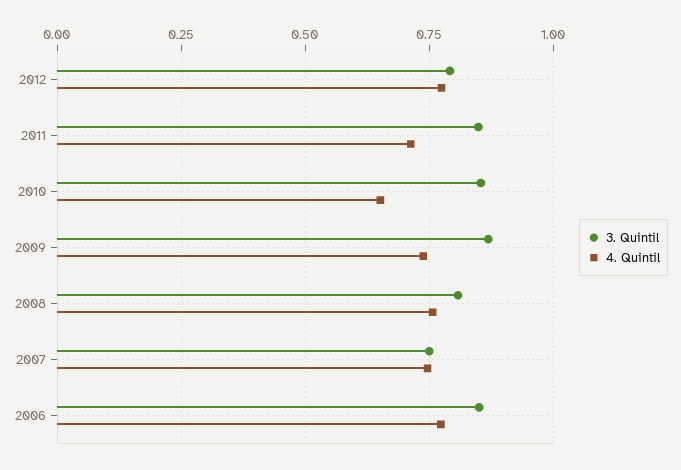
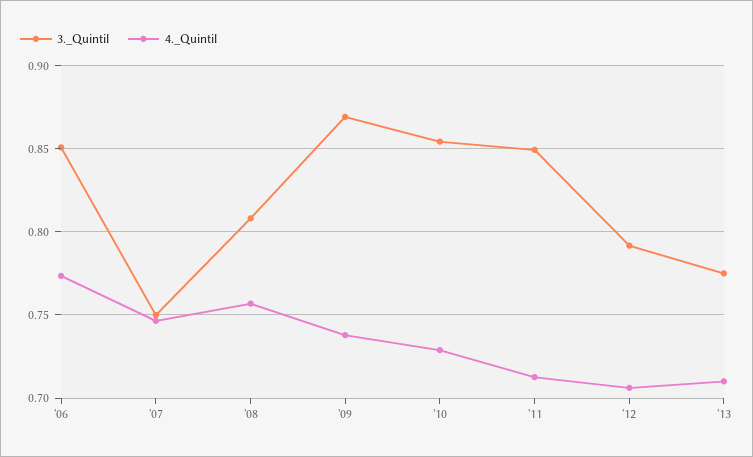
4. Quintil, 2012: 0.775 -> 0.705
4. Quintil, 2010: 0.65 -> 0.73
3. Quintil, '13: none -> 0.775
4. Quintil, '13: none -> 0.71

